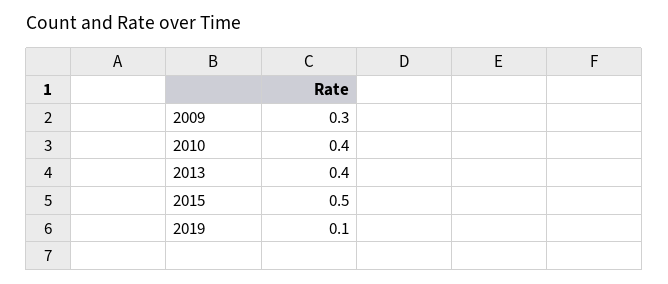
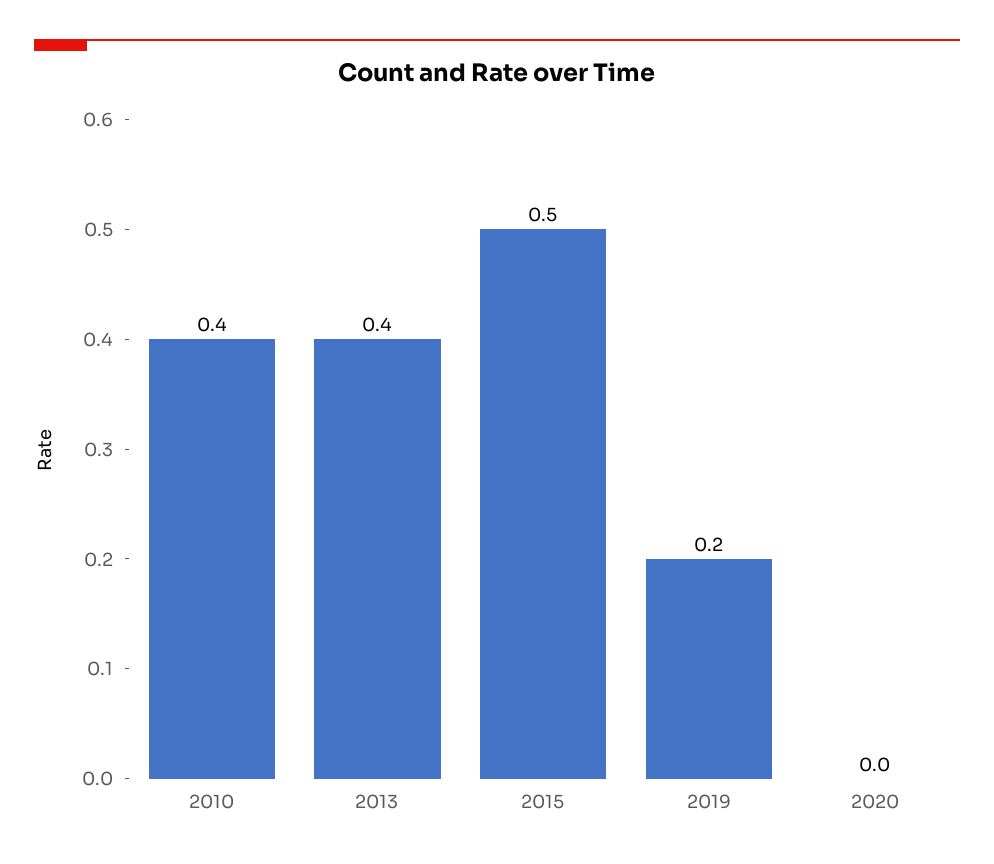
2009: 0.3 -> none
2019: 0.1 -> 0.2
2020: none -> 0

